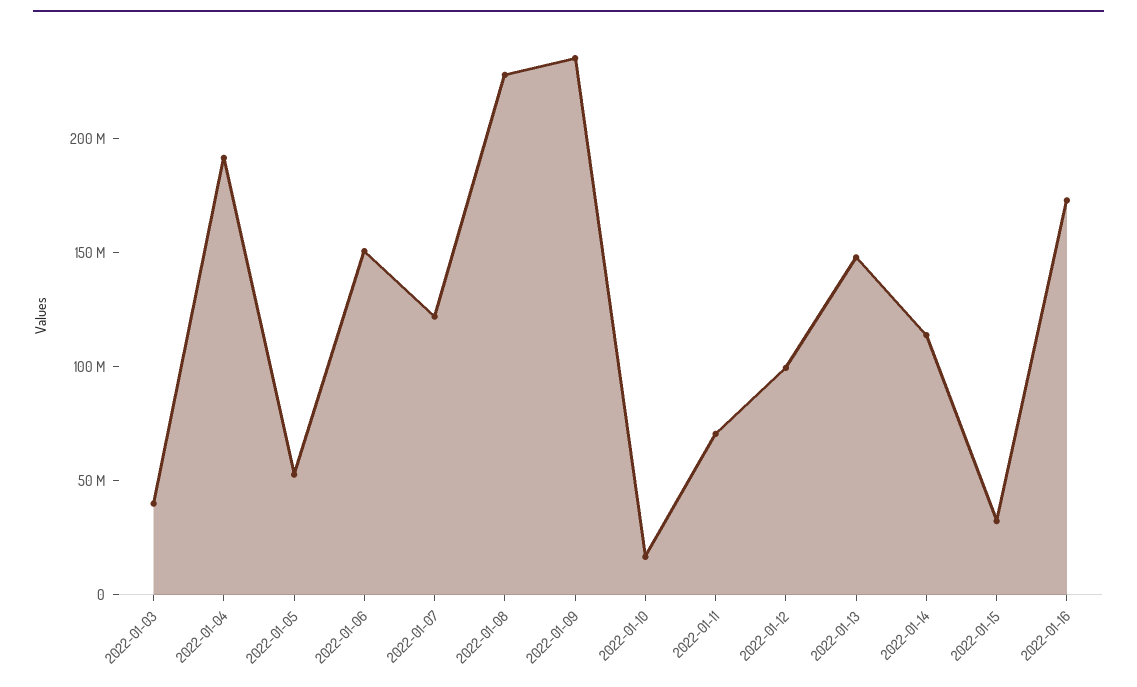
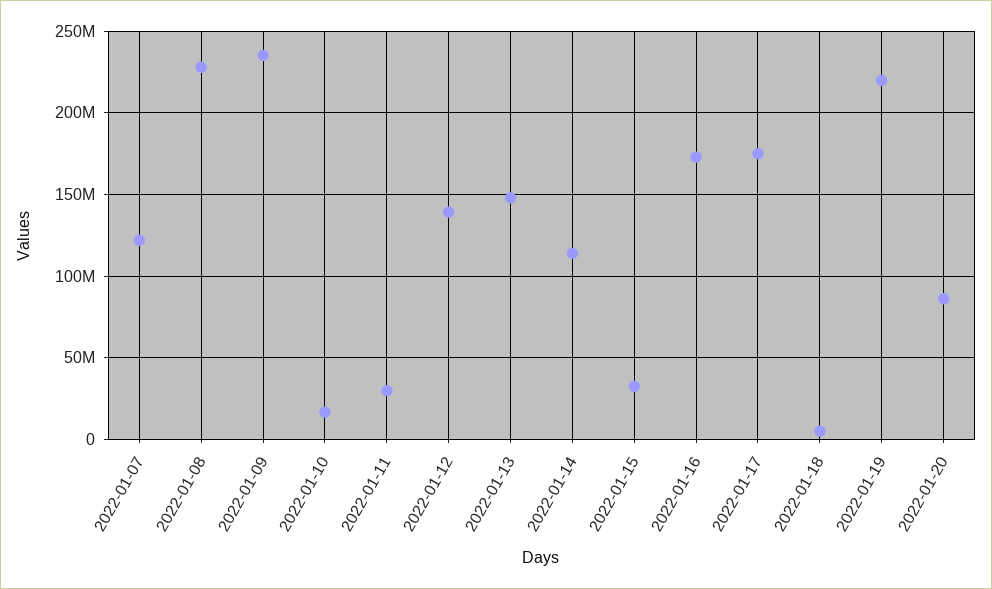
2022-01-03: 40000000 -> none
2022-01-04: 190000000 -> none
2022-01-05: 50000000 -> none
2022-01-06: 150000000 -> none
2022-01-11: 70000000 -> 30000000
2022-01-12: 100000000 -> 140000000
2022-01-17: none -> 175000000
2022-01-18: none -> 5000000
2022-01-19: none -> 220000000
2022-01-20: none -> 85000000

